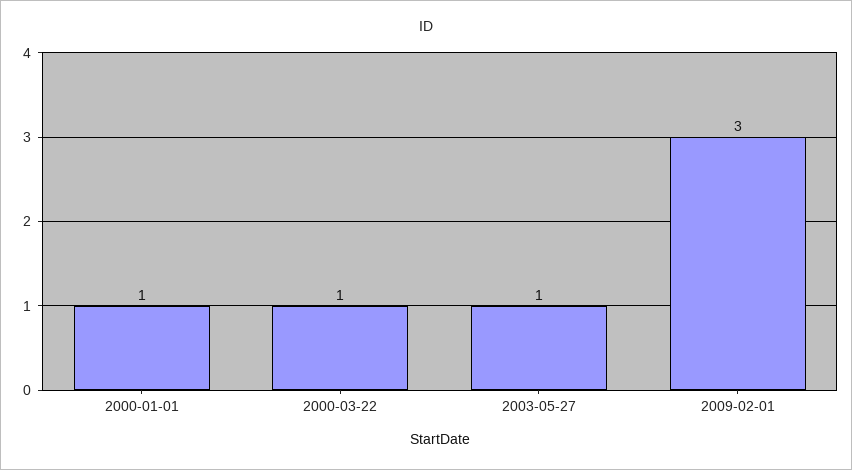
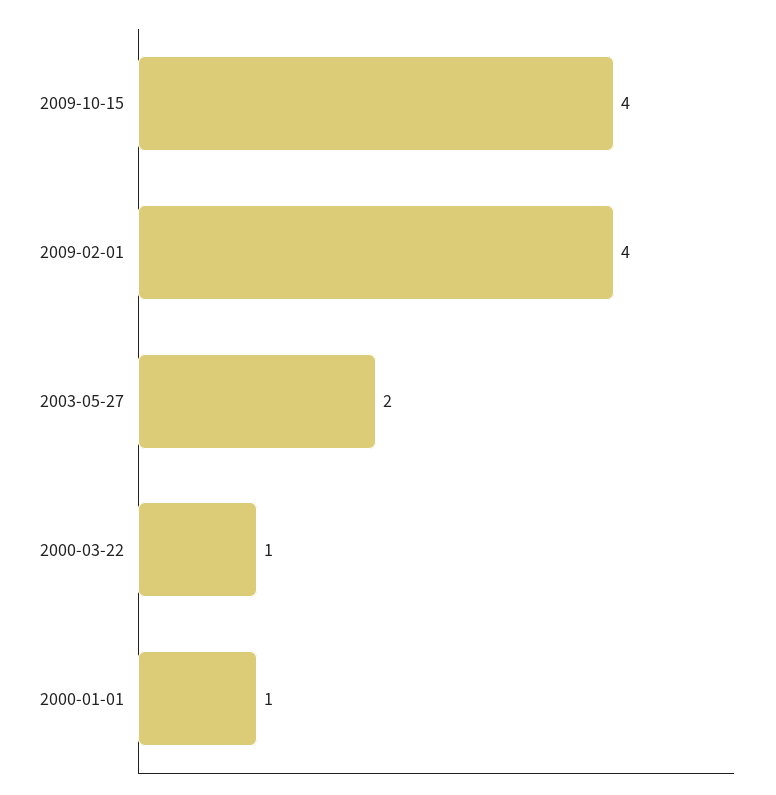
2003-05-27: 1 -> 2
2009-02-01: 3 -> 4
2009-10-15: none -> 4

